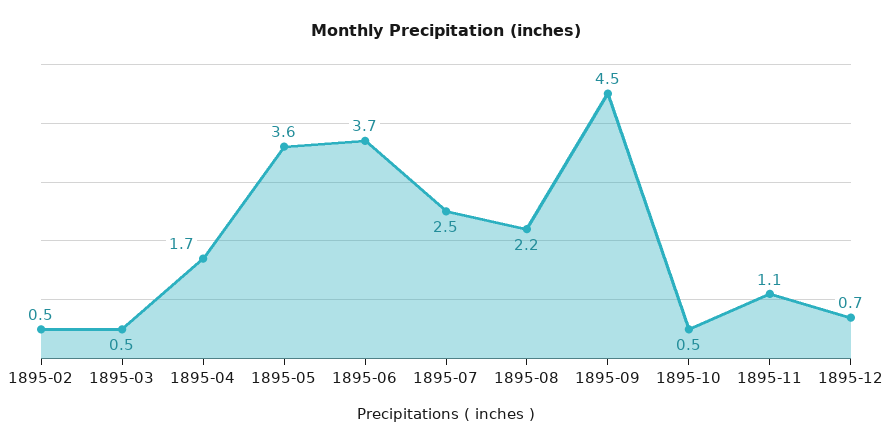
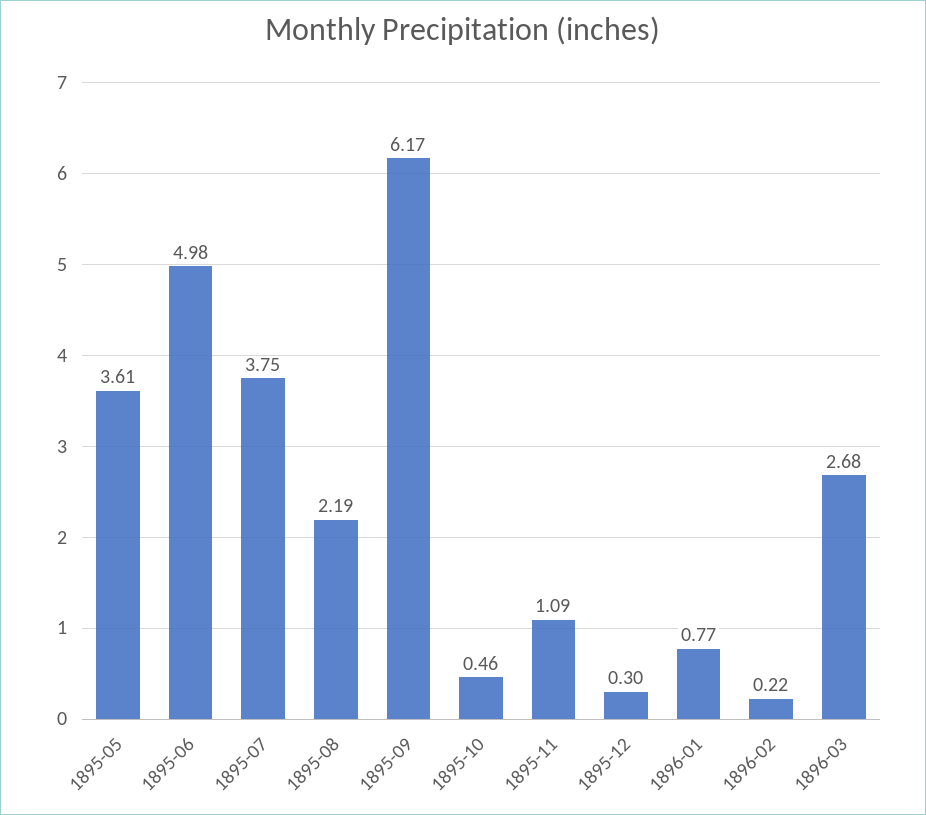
1895-02: 0.5 -> none
1895-03: 0.5 -> none
1895-04: 1.7 -> none
1895-06: 3.7 -> 4.98
1895-07: 2.5 -> 3.75
1895-09: 4.5 -> 6.17
1895-12: 0.7 -> 0.3
1896-01: none -> 0.77
1896-02: none -> 0.22
1896-03: none -> 2.68

